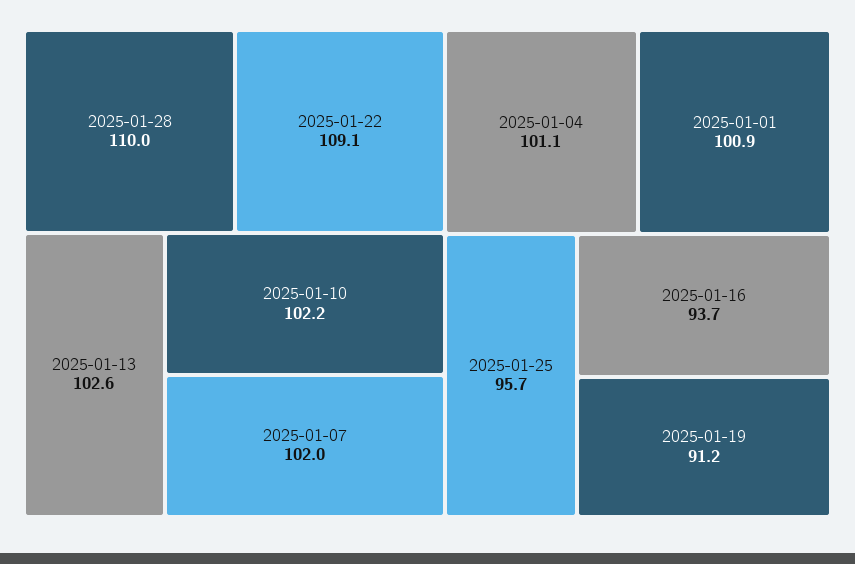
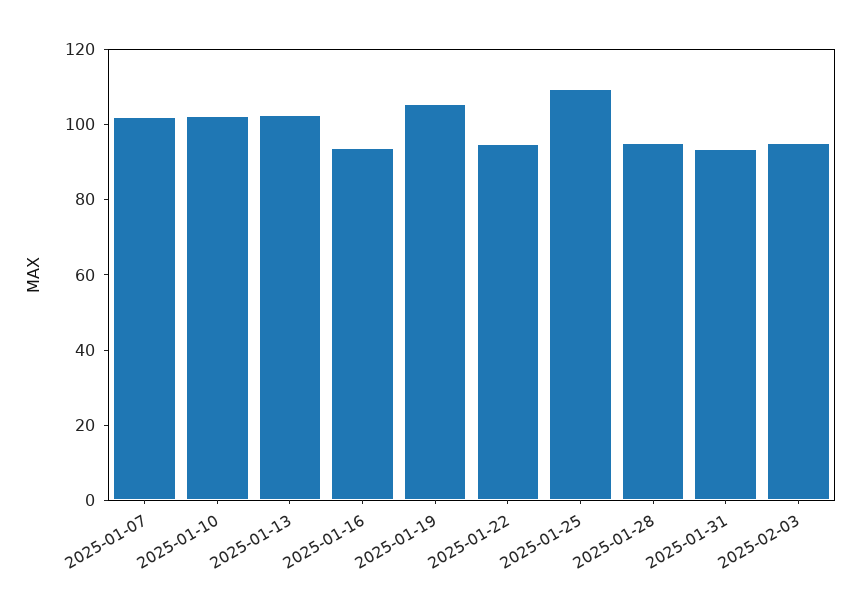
2025-01-28: 110 -> 95
2025-01-22: 109.1 -> 95
2025-01-04: 101.1 -> none
2025-01-01: 100.9 -> none
2025-01-25: 95.7 -> 110
2025-01-19: 91.2 -> 105
2025-01-31: none -> 95
2025-02-03: none -> 95

